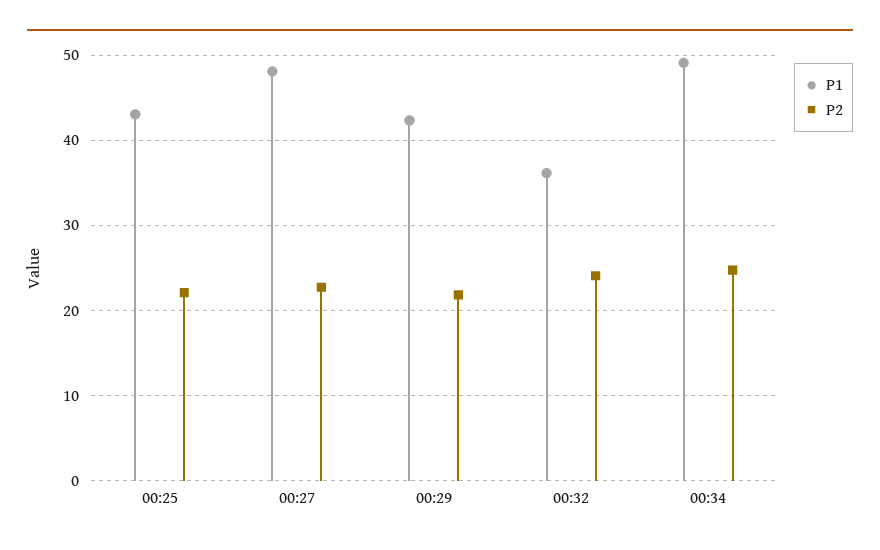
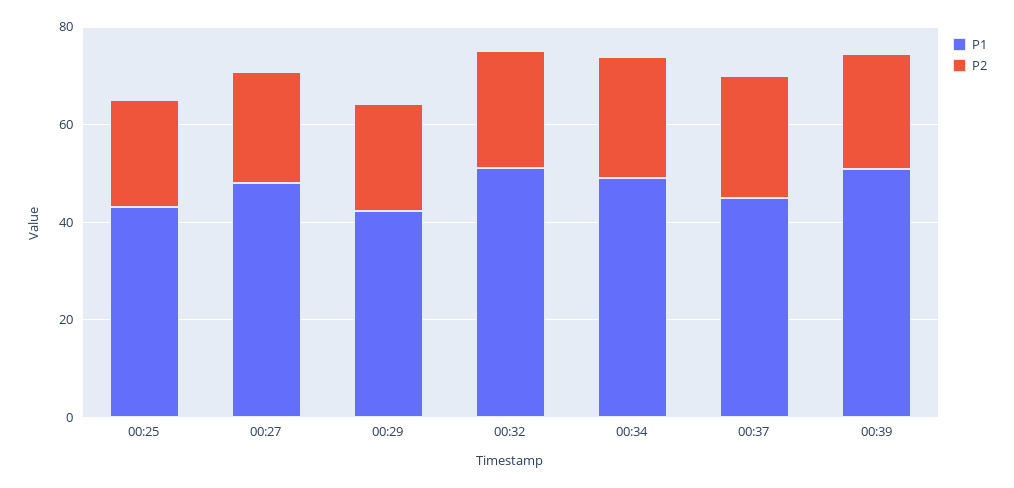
P1, 00:32: 36 -> 50
P1, 00:37: none -> 45
P2, 00:37: none -> 25
P1, 00:39: none -> 50
P2, 00:39: none -> 25

